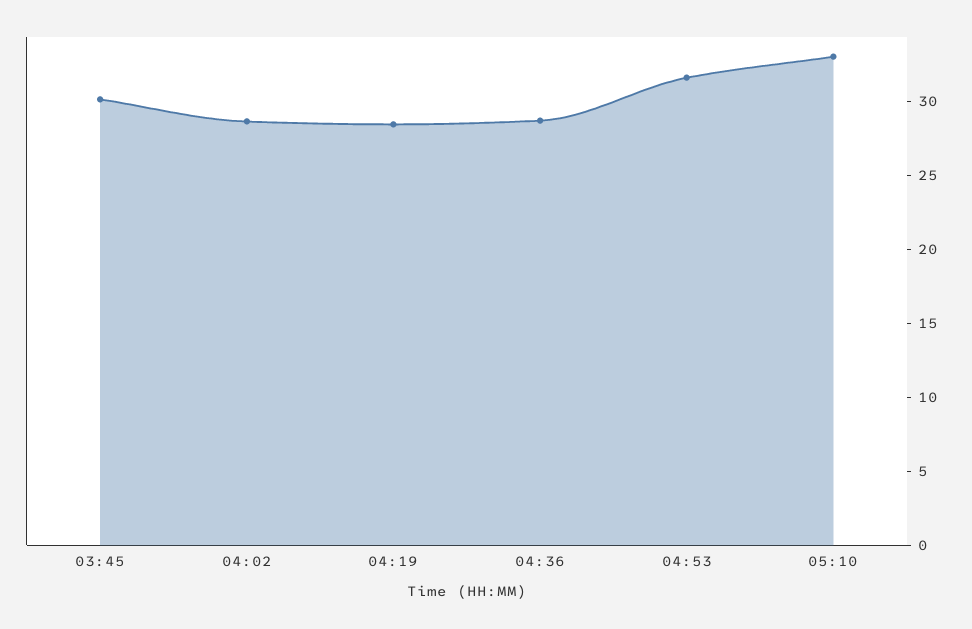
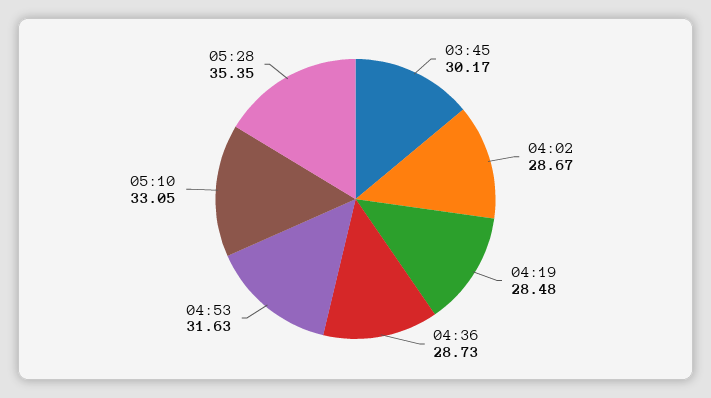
05:28: none -> 35.35

